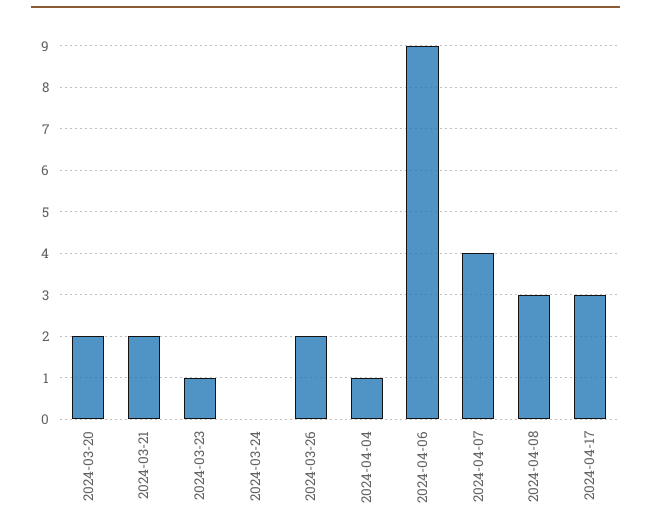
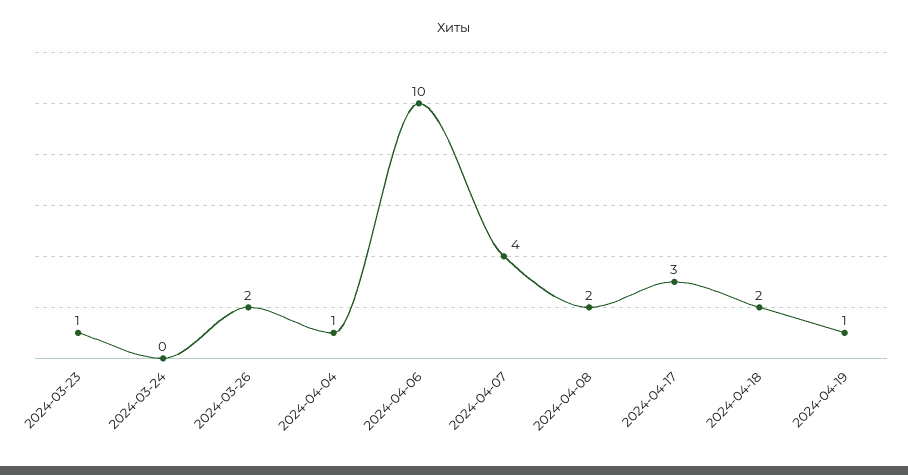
2024-03-20: 2 -> none
2024-03-21: 2 -> none
2024-04-06: 9 -> 10
2024-04-08: 3 -> 2
2024-04-18: none -> 2
2024-04-19: none -> 1

